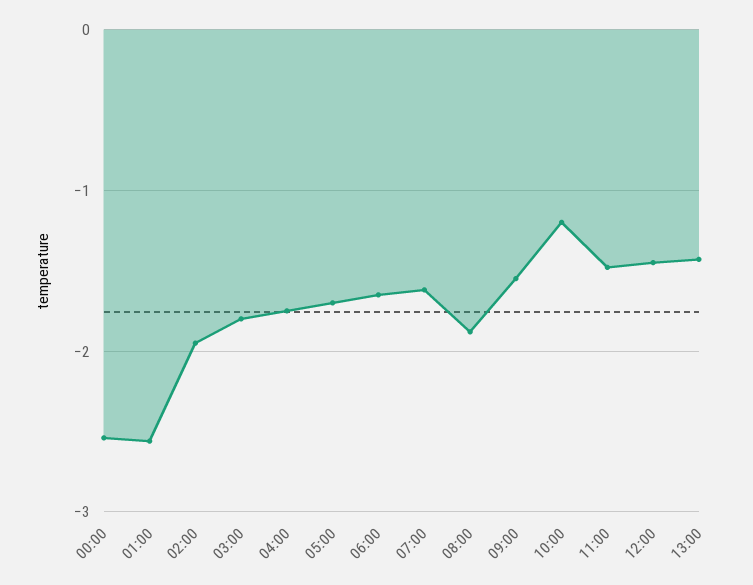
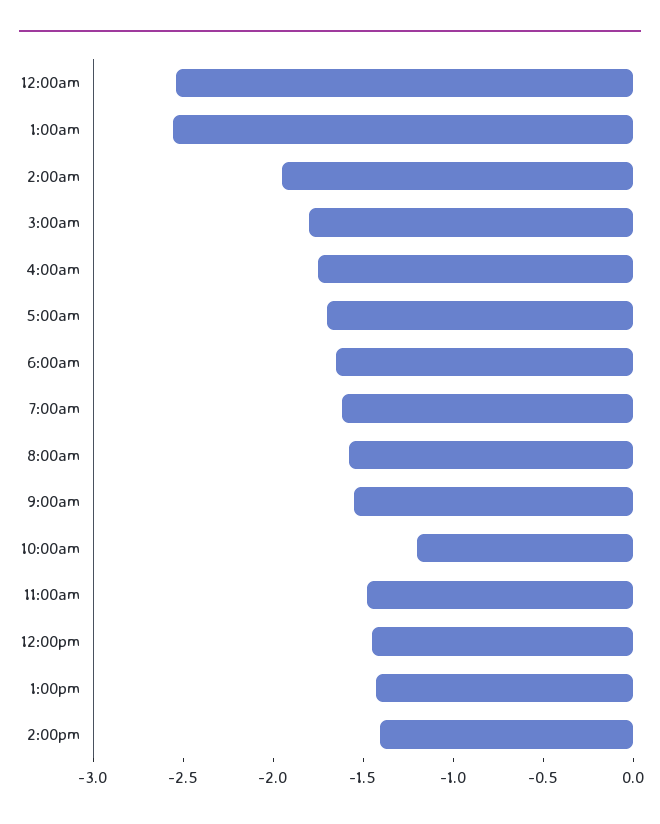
08:00: -1.9 -> -1.6
2:00pm: none -> -1.4

